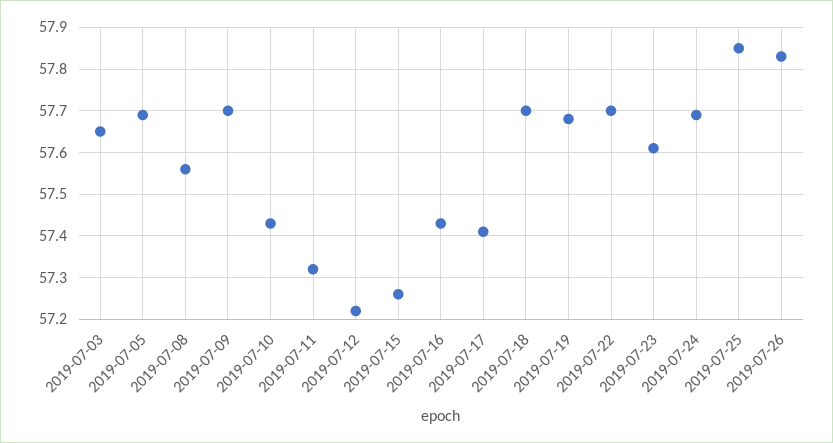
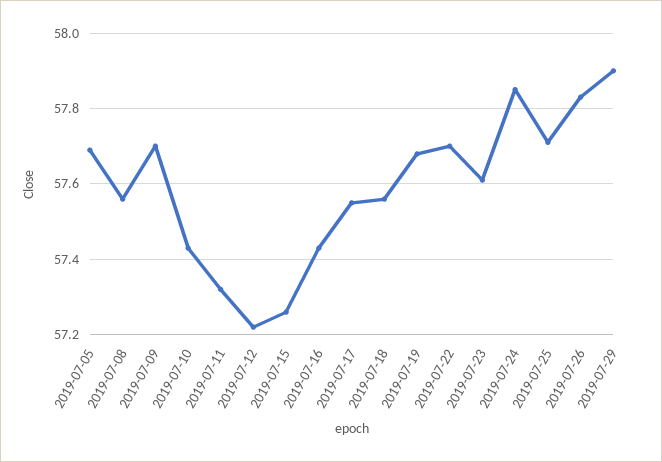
2019-07-03: 57.65 -> none
2019-07-17: 57.4 -> 57.55
2019-07-18: 57.7 -> 57.55
2019-07-24: 57.7 -> 57.85
2019-07-25: 57.85 -> 57.7
2019-07-29: none -> 57.9

